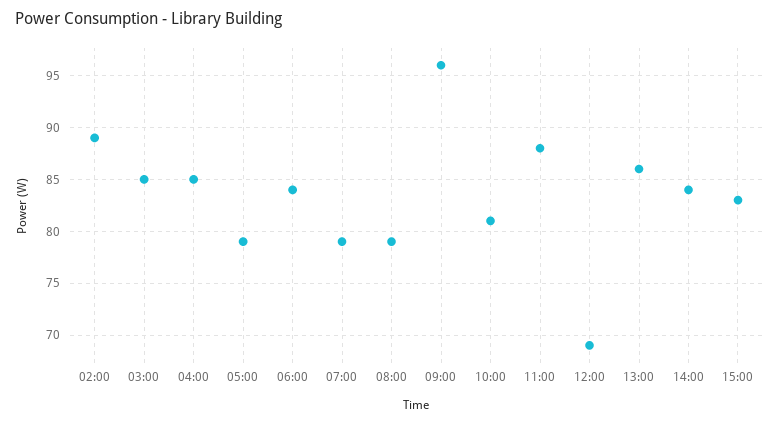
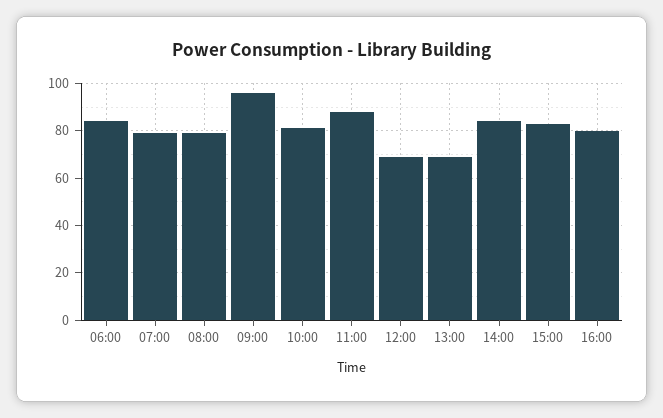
02:00: 89 -> none
03:00: 85 -> none
04:00: 85 -> none
05:00: 79 -> none
13:00: 86 -> 70
16:00: none -> 80

